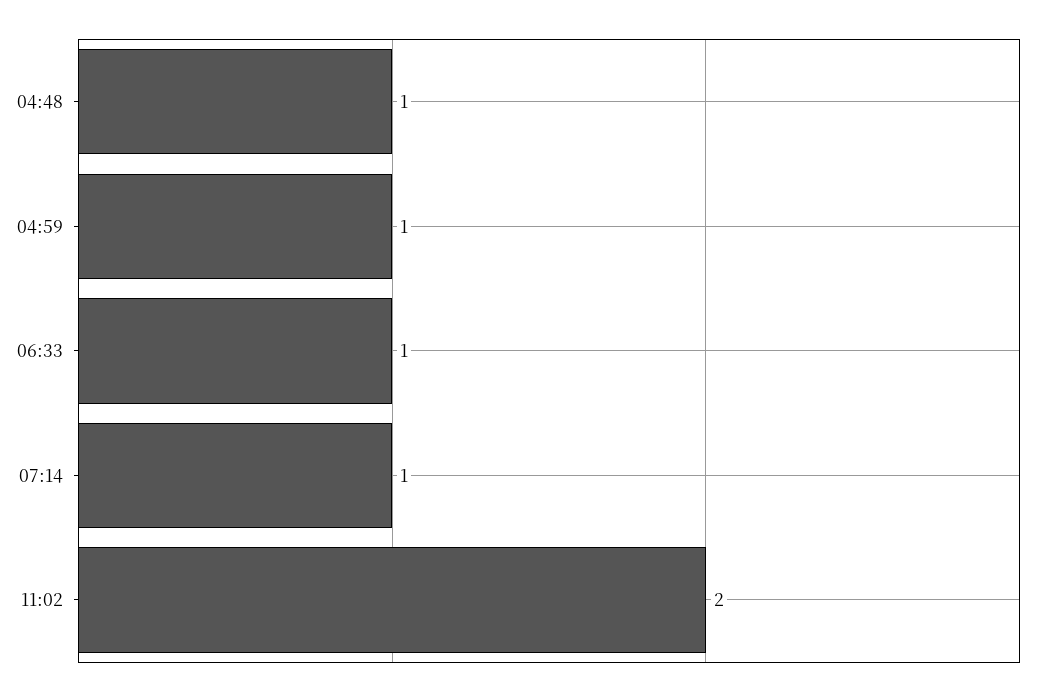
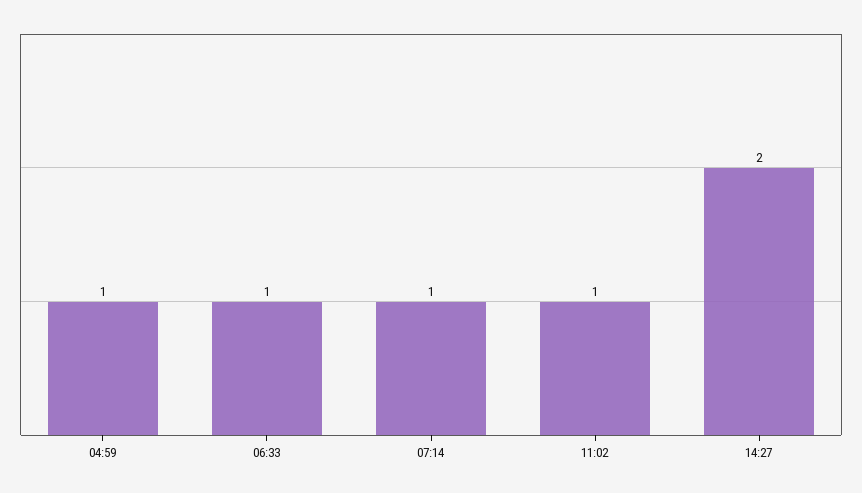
04:48: 1 -> none
11:02: 2 -> 1
14:27: none -> 2

